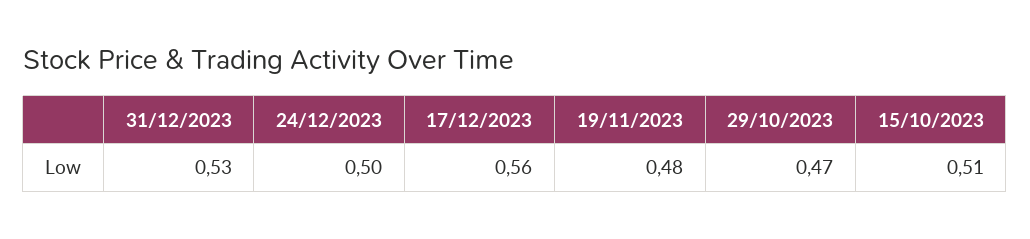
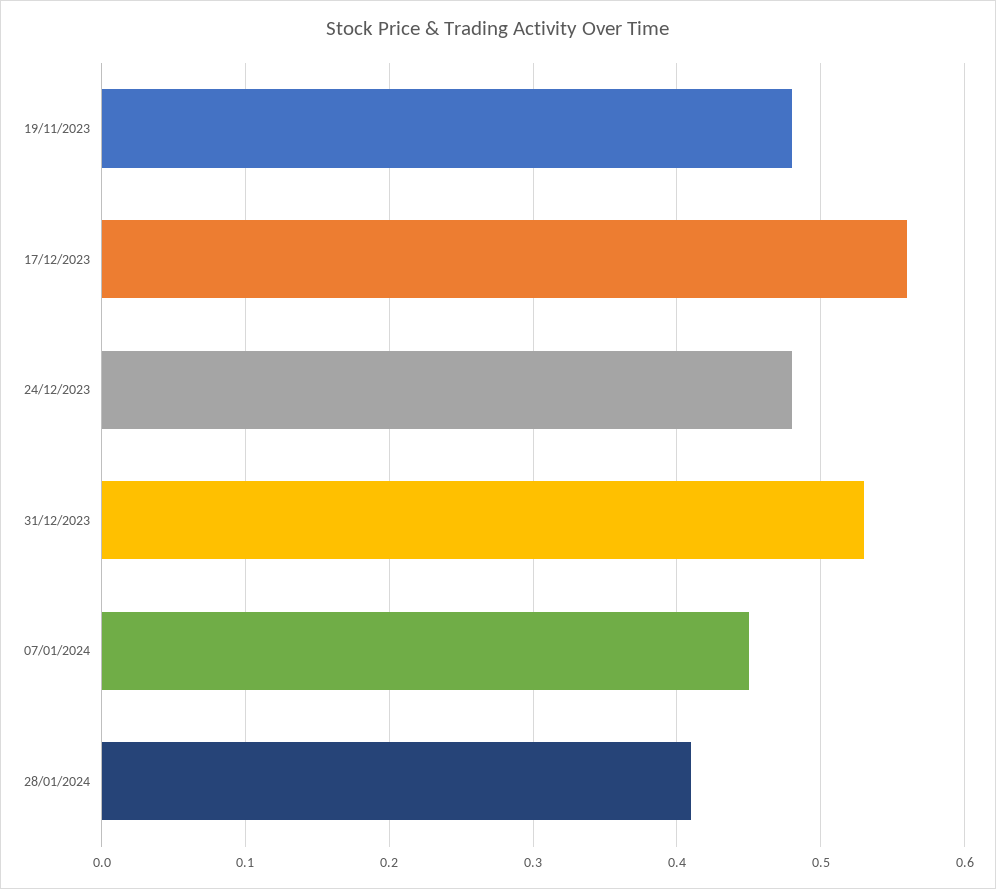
24/12/2023: 0.5 -> 0.48
29/10/2023: 0.47 -> none
15/10/2023: 0.51 -> none
07/01/2024: none -> 0.45
28/01/2024: none -> 0.41

